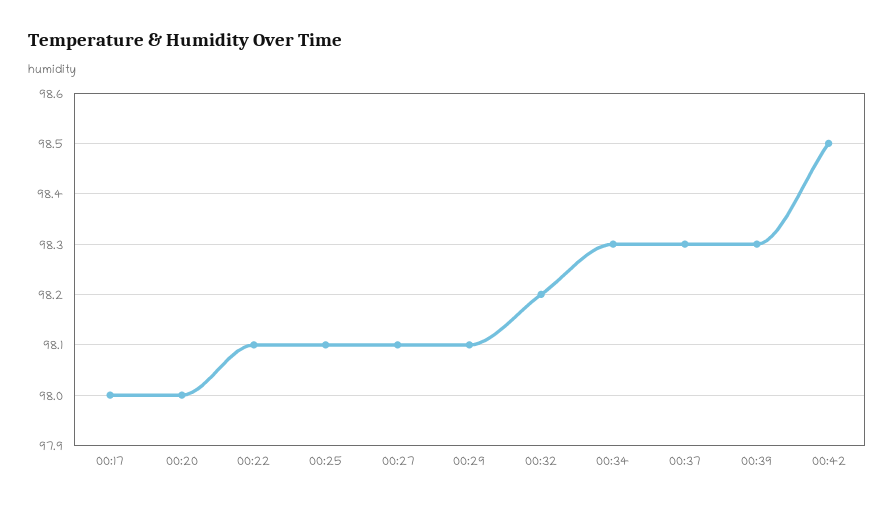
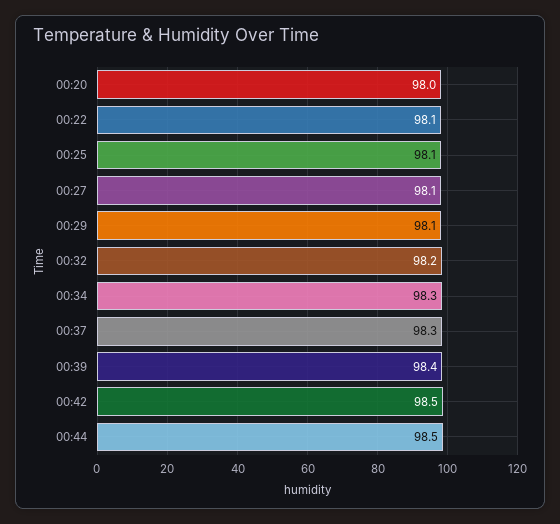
00:17: 98 -> none
00:39: 98.3 -> 98.4
00:44: none -> 98.5

